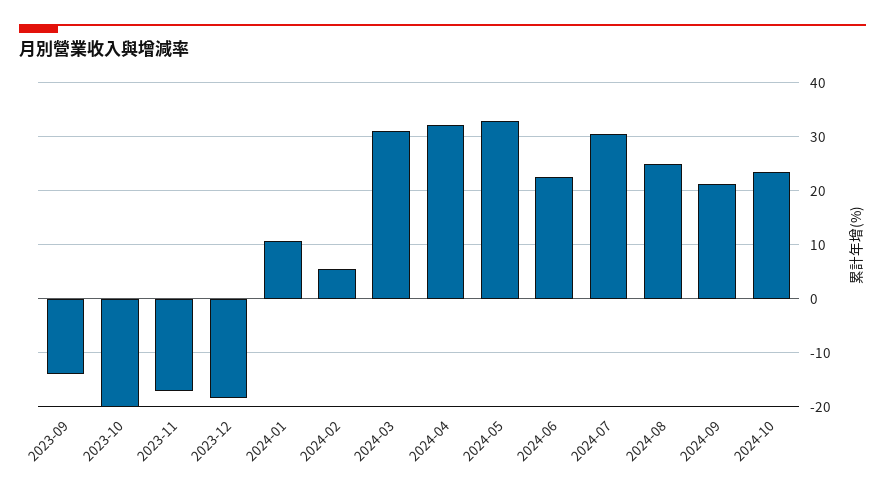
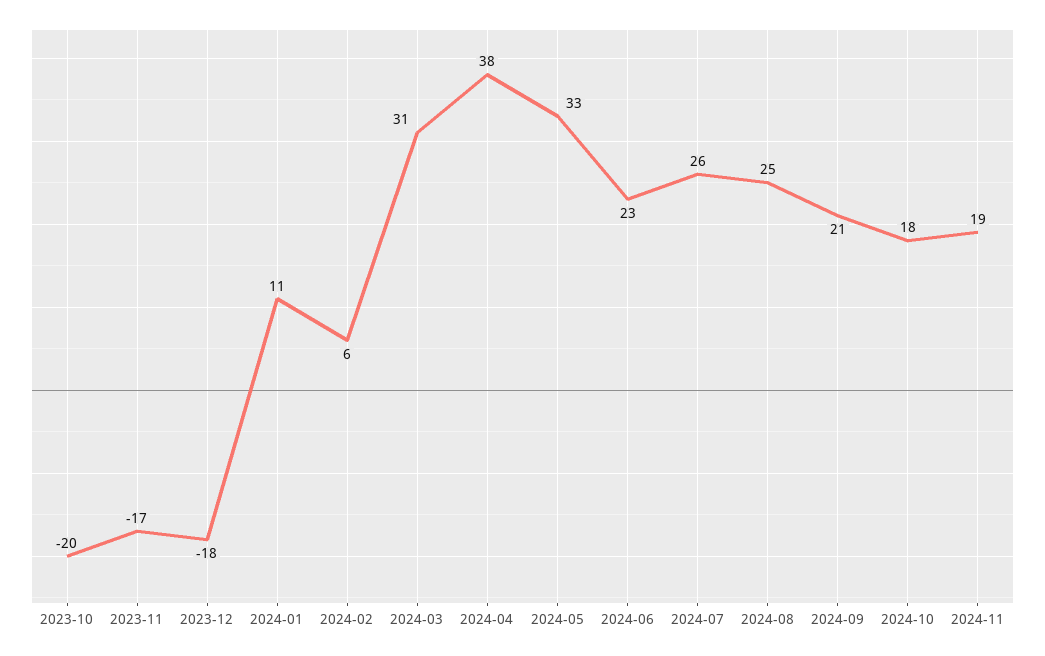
2023-09: -14 -> none
2024-04: 32 -> 38
2024-07: 30 -> 26
2024-10: 24 -> 18
2024-11: none -> 19

